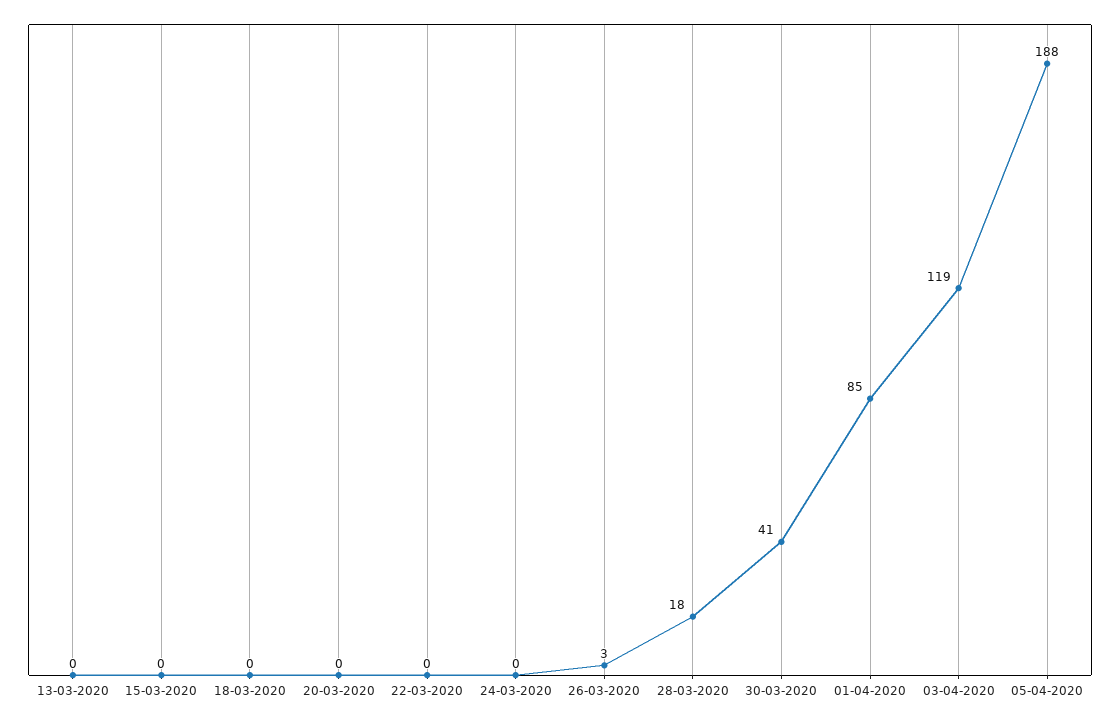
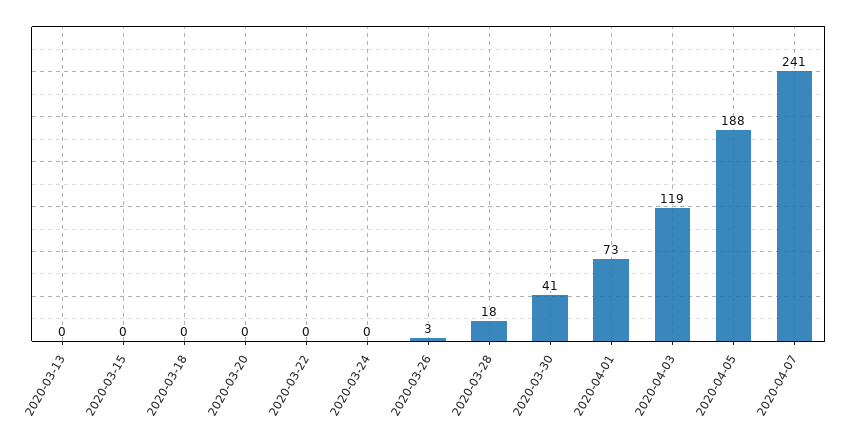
01-04-2020: 85 -> 73
2020-04-07: none -> 241

